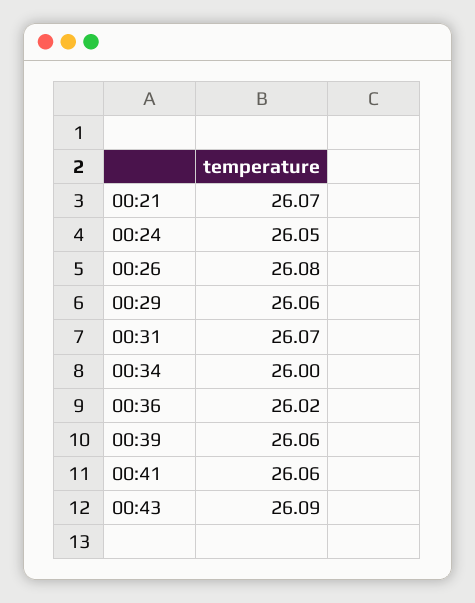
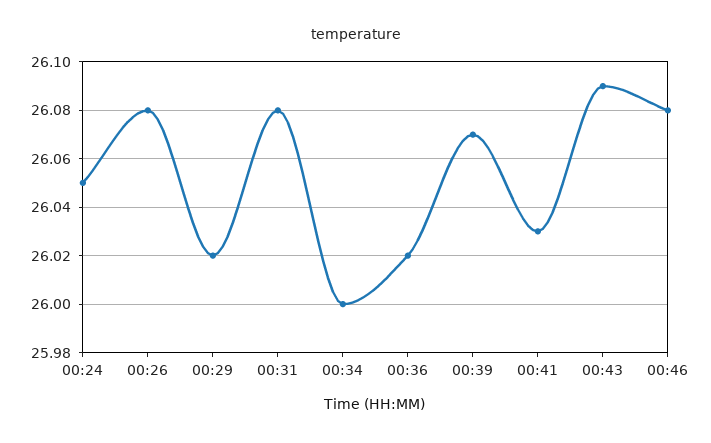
00:21: 26.07 -> none
00:29: 26.06 -> 26.02
00:31: 26.07 -> 26.08
00:39: 26.06 -> 26.07
00:41: 26.06 -> 26.03
00:46: none -> 26.08

